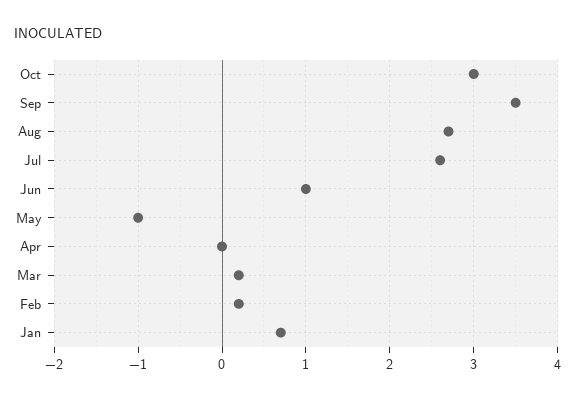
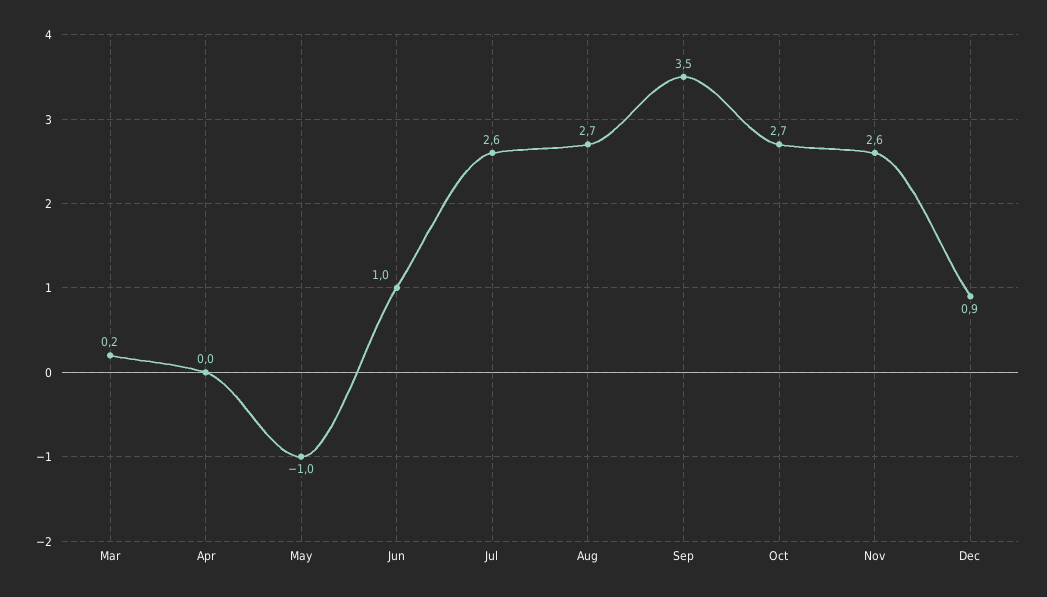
Oct: 3 -> 2.7
Feb: 0.2 -> none
Jan: 0.7 -> none
Nov: none -> 2.6
Dec: none -> 0.9

